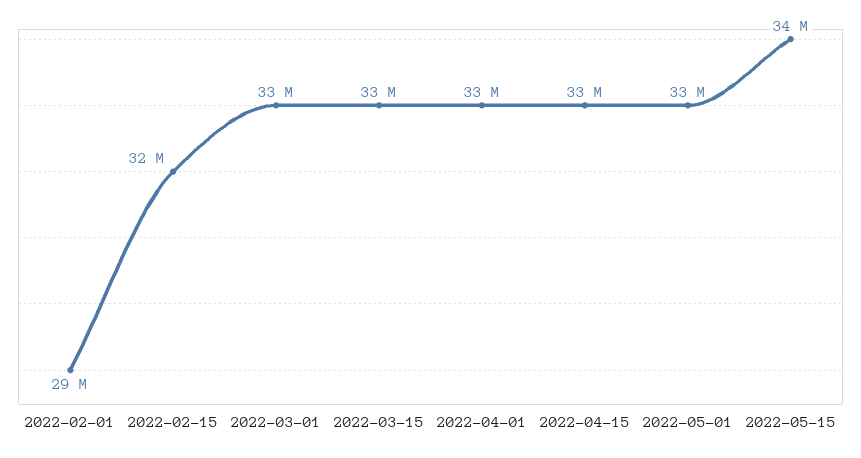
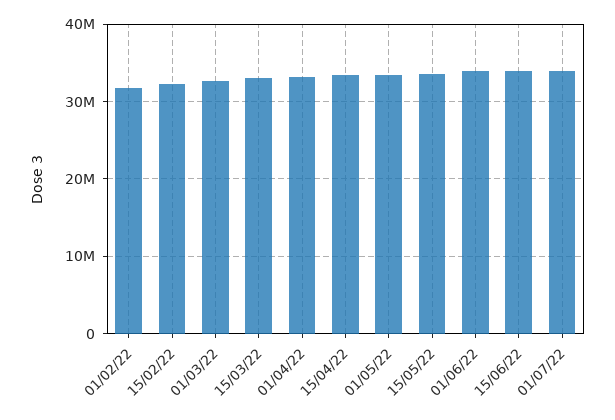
2022-02-01: 29000000 -> 32000000
01/06/22: none -> 34000000
15/06/22: none -> 34000000
01/07/22: none -> 34000000

